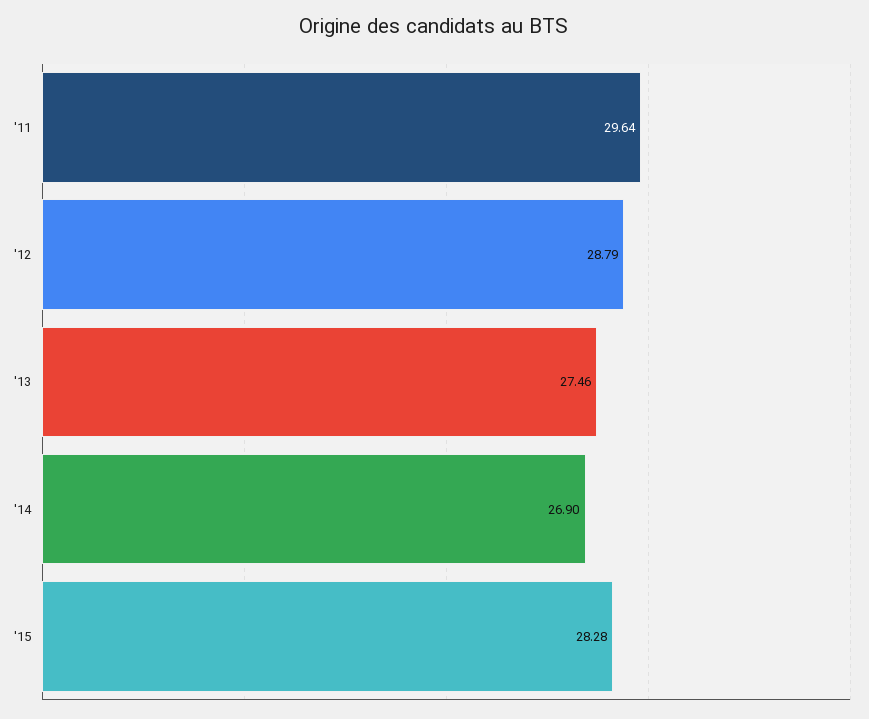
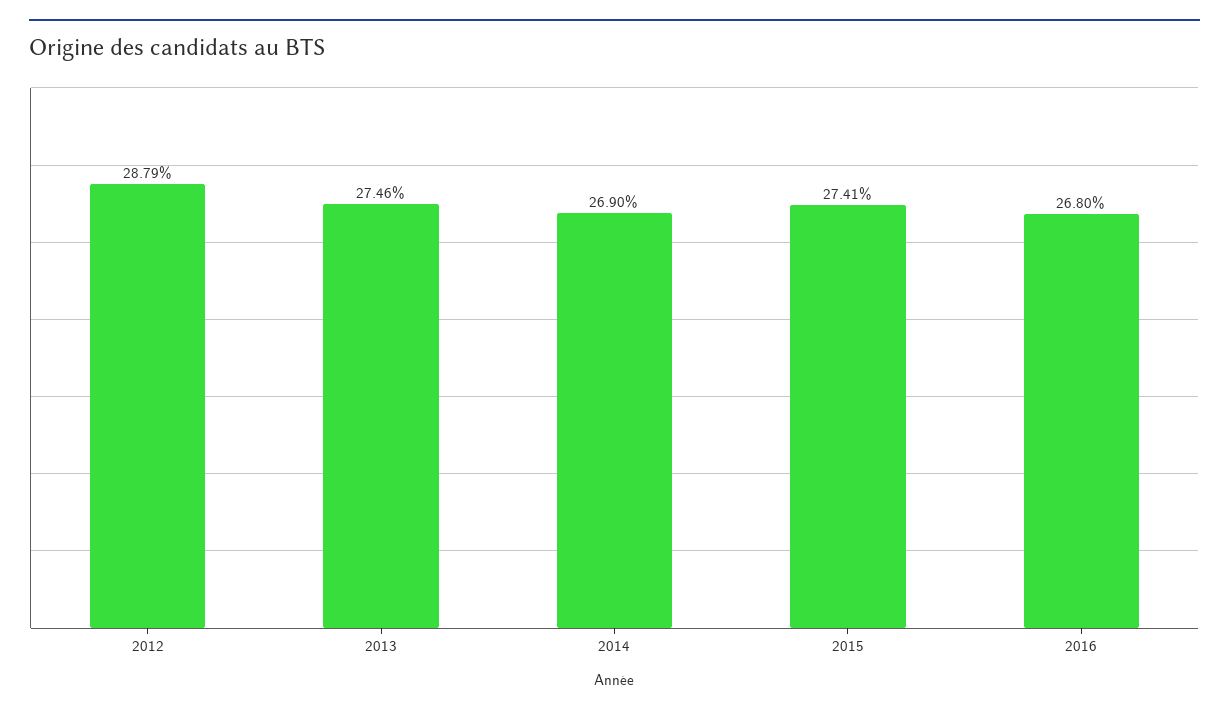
'11: 29.64 -> none
'15: 28.28 -> 27.41
2016: none -> 26.8

